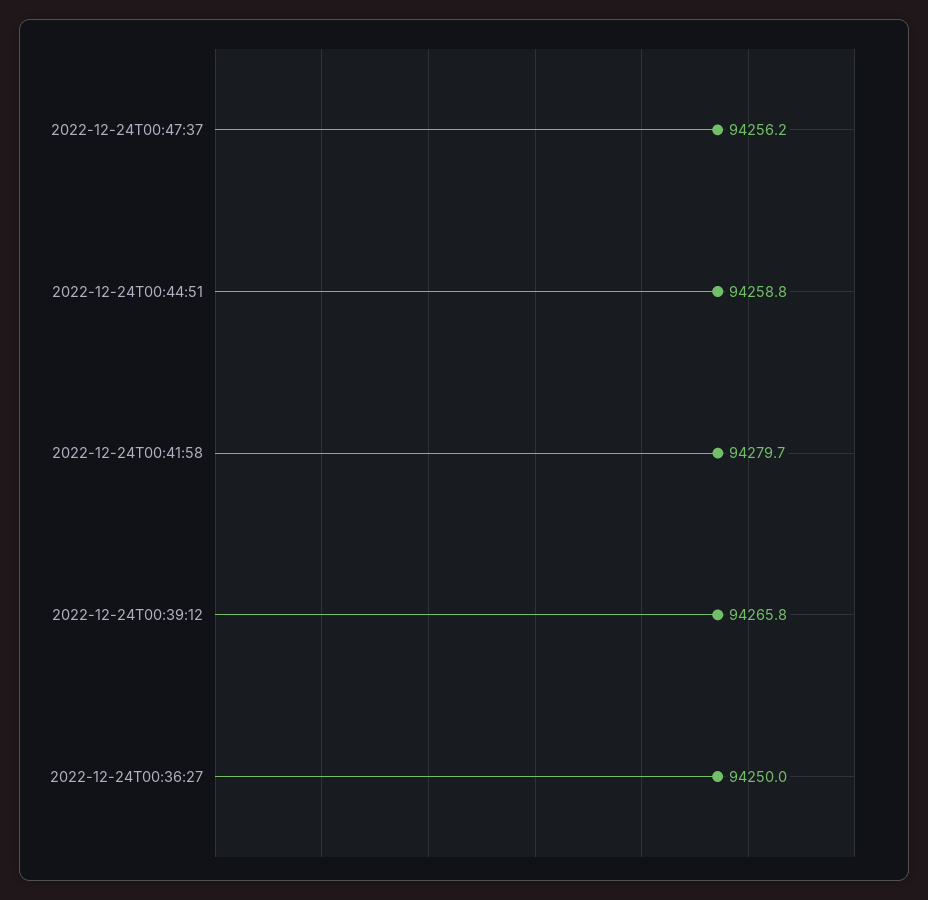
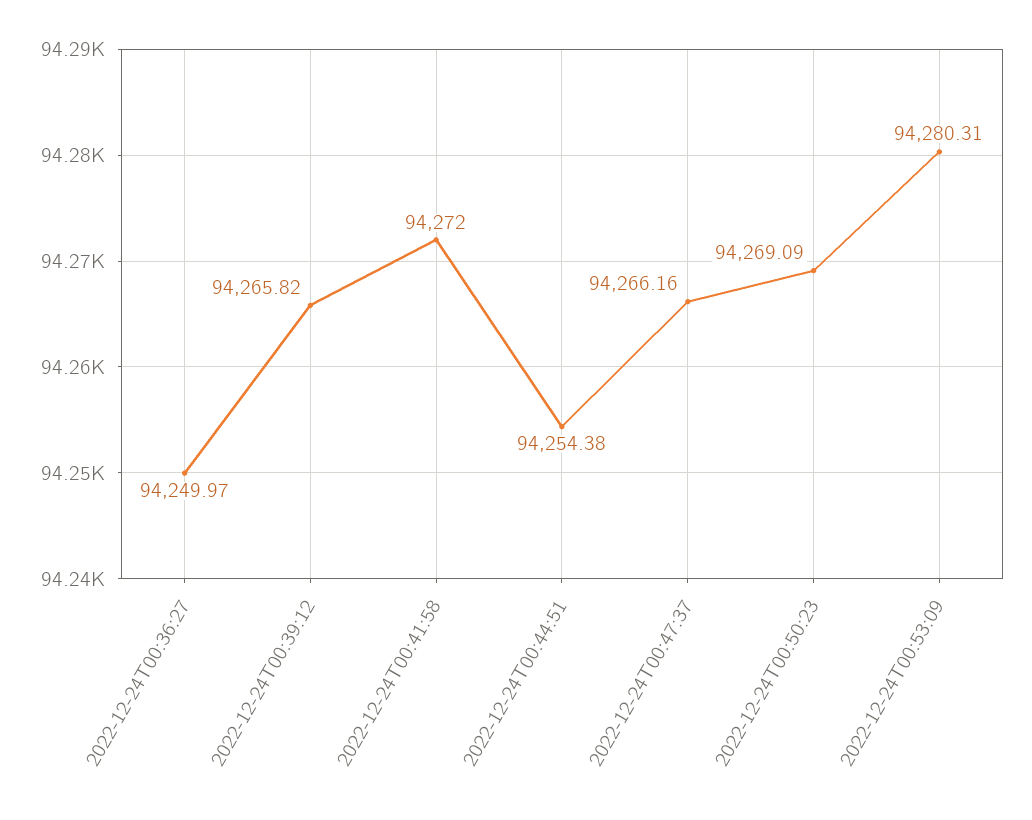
2022-12-24T00:47:37: 94256.2 -> 94266.16
2022-12-24T00:44:51: 94258.8 -> 94254.38
2022-12-24T00:41:58: 94279.7 -> 94272
2022-12-24T00:50:23: none -> 94269.09
2022-12-24T00:53:09: none -> 94280.31

